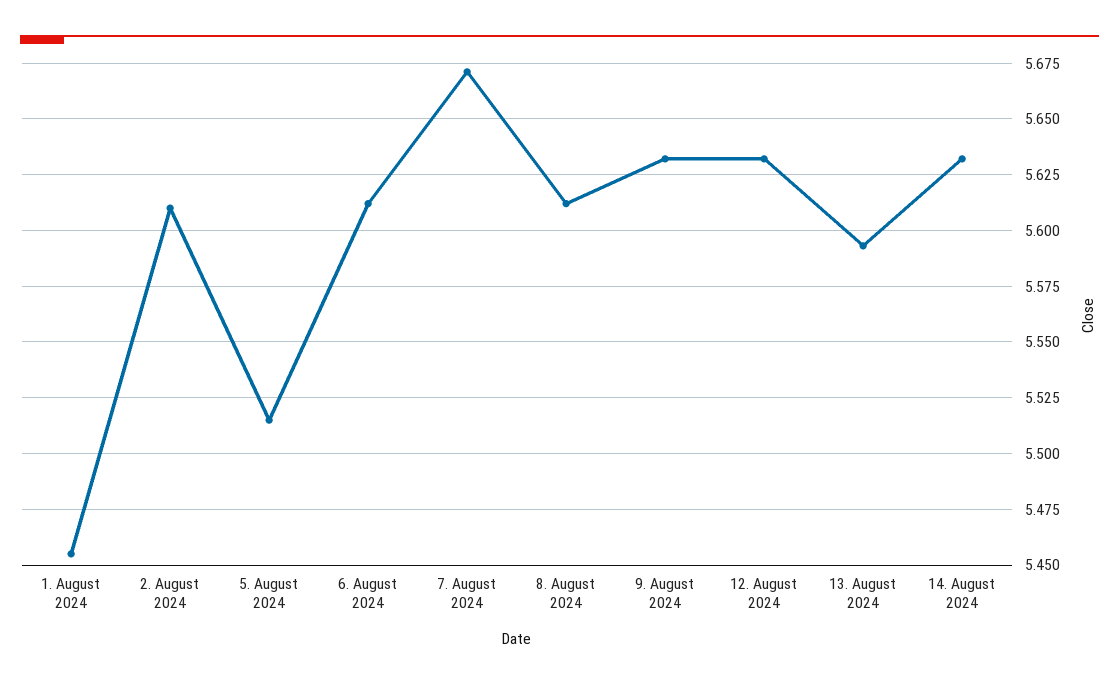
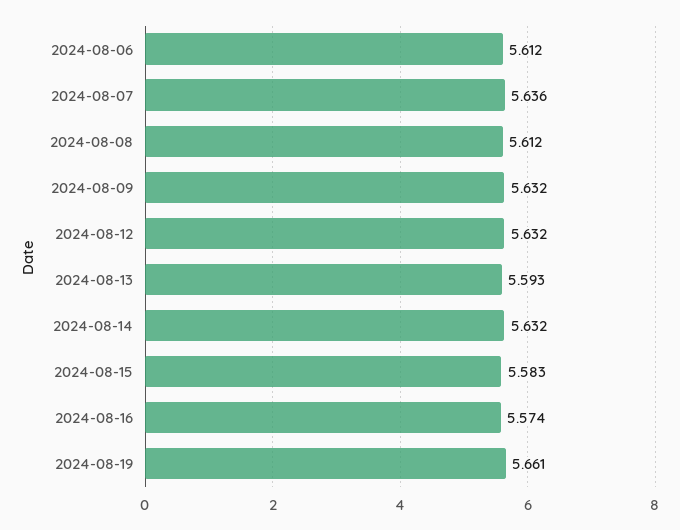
1. August 2024: 5.455 -> none
2. August 2024: 5.61 -> none
5. August 2024: 5.515 -> none
7. August 2024: 5.67 -> 5.636
2024-08-15: none -> 5.583
2024-08-16: none -> 5.574
2024-08-19: none -> 5.661

